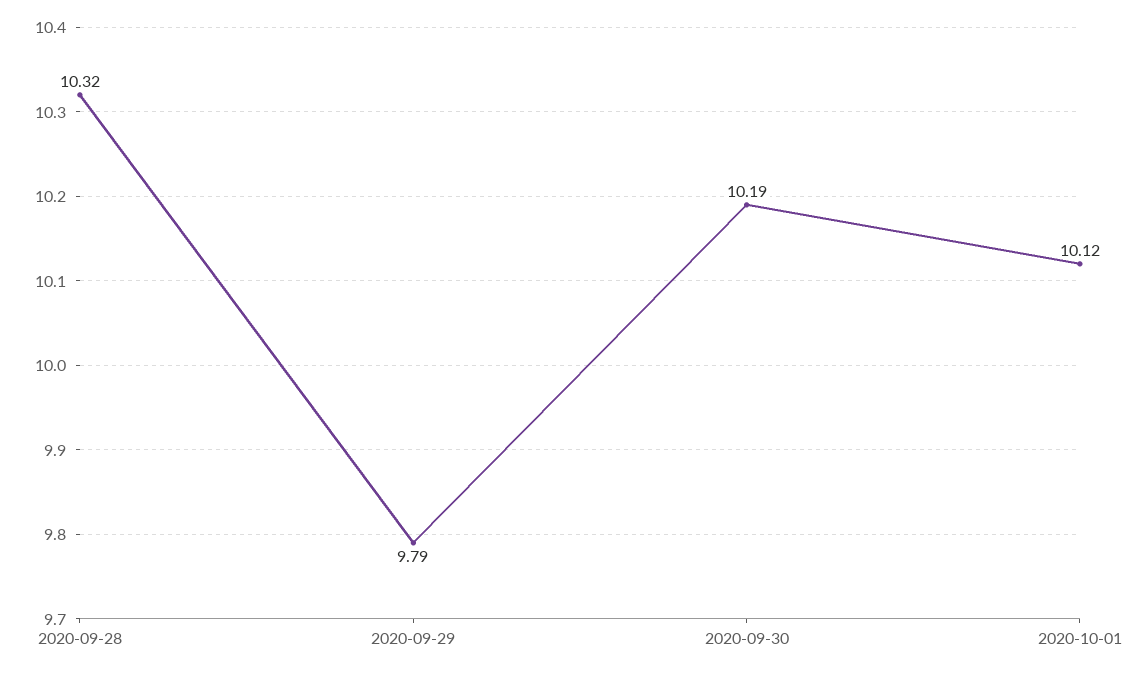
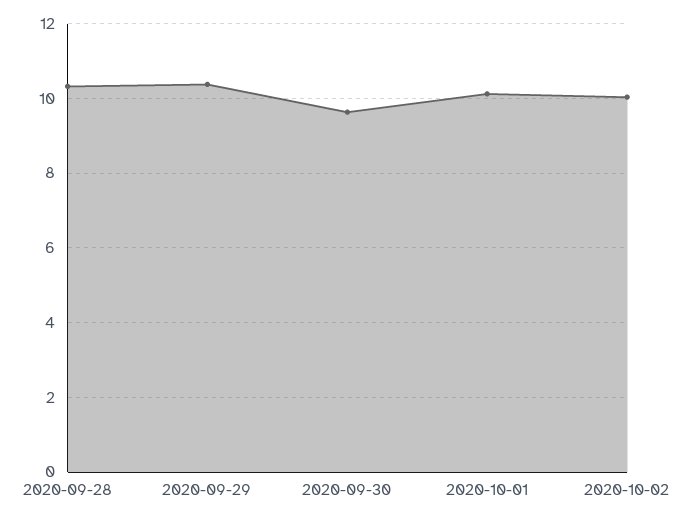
2020-09-29: 9.79 -> 10.4
2020-09-30: 10.19 -> 9.6
2020-10-02: none -> 10

